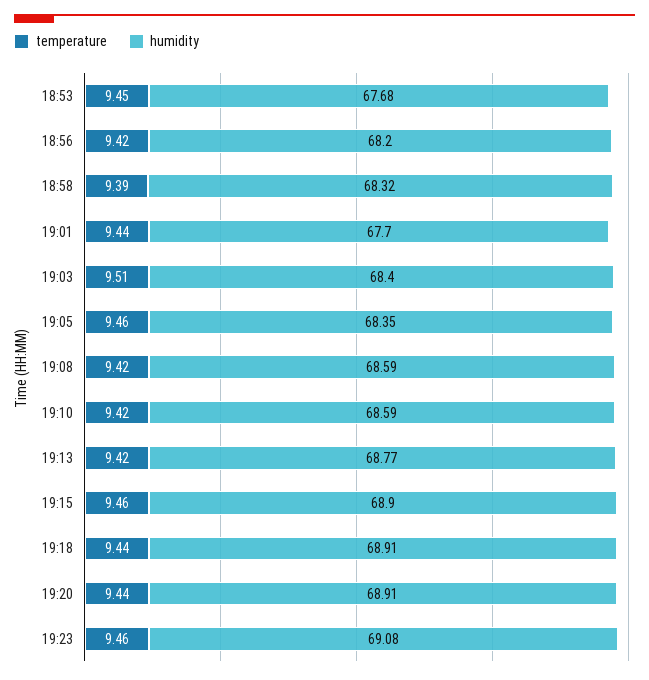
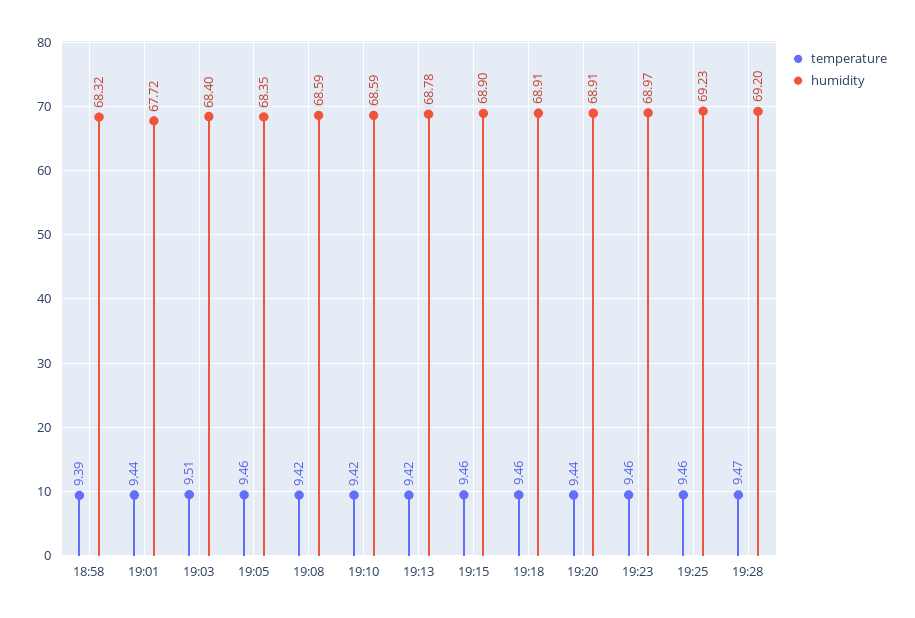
temperature, 18:53: 9.45 -> none
humidity, 18:53: 67.68 -> none
temperature, 18:56: 9.42 -> none
humidity, 18:56: 68.2 -> none
humidity, 19:01: 67.7 -> 67.72
humidity, 19:13: 68.77 -> 68.78
temperature, 19:18: 9.44 -> 9.46
humidity, 19:23: 69.08 -> 68.97
temperature, 19:25: none -> 9.46
humidity, 19:25: none -> 69.23
temperature, 19:28: none -> 9.47
humidity, 19:28: none -> 69.2

